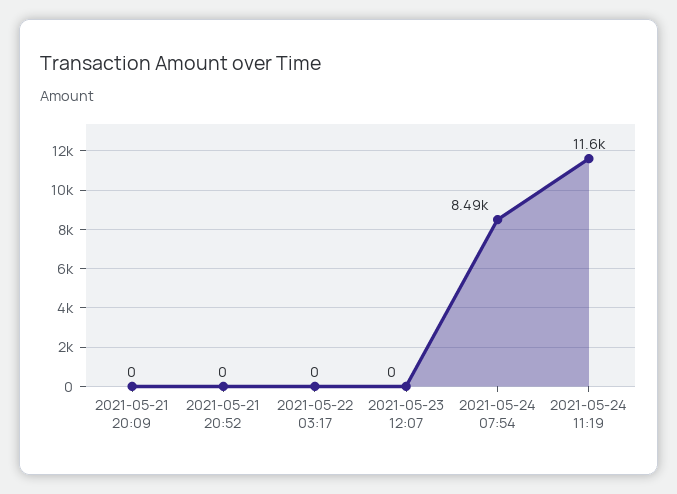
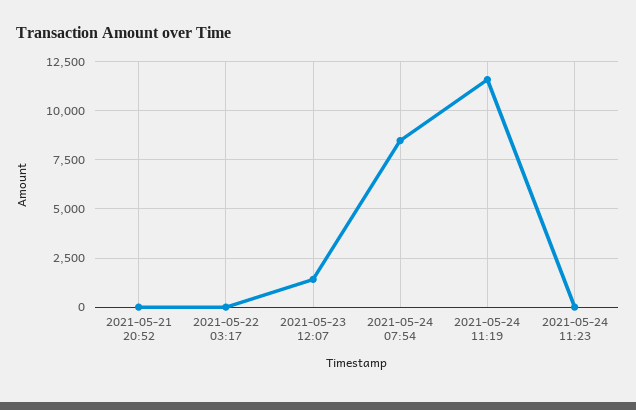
2021-05-21 20:09: 0 -> none
2021-05-23 12:07: 0 -> 1500
2021-05-24 11:23: none -> 0

